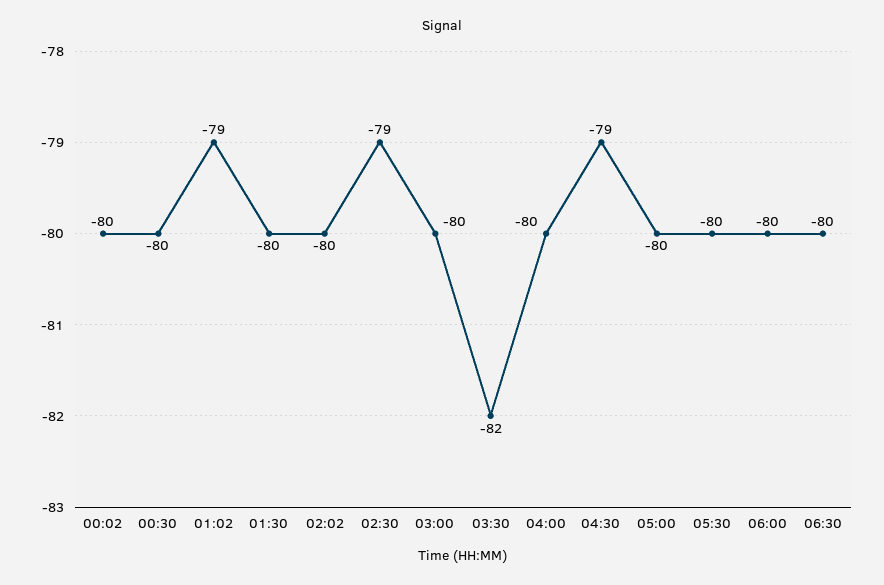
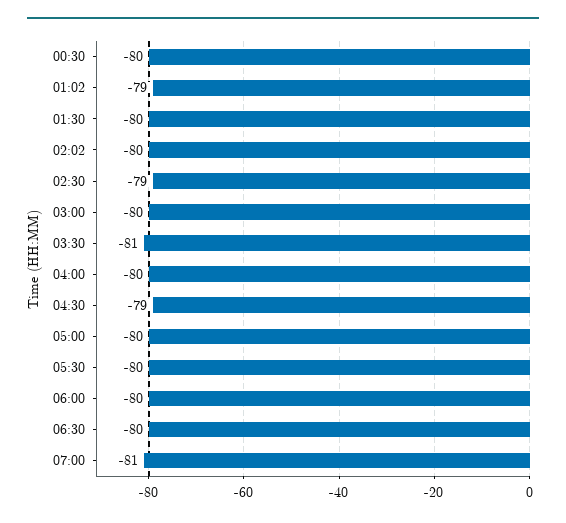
00:02: -80 -> none
03:30: -82 -> -81
07:00: none -> -81

